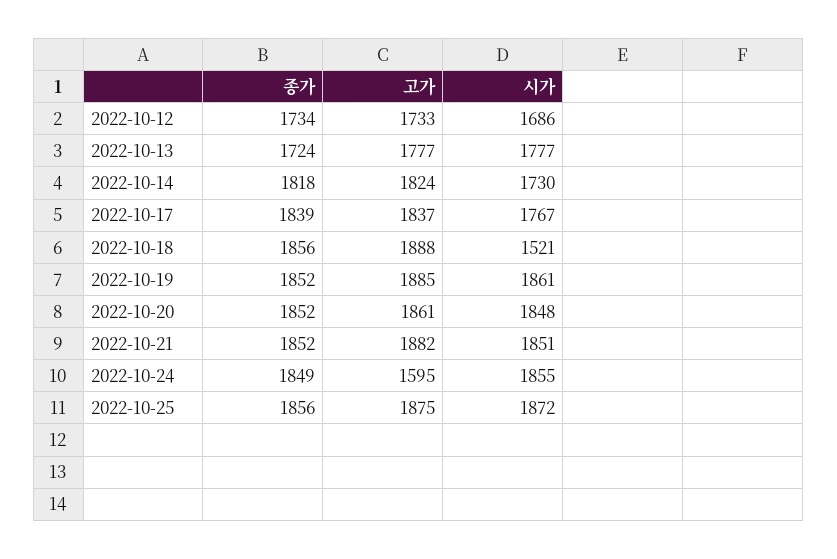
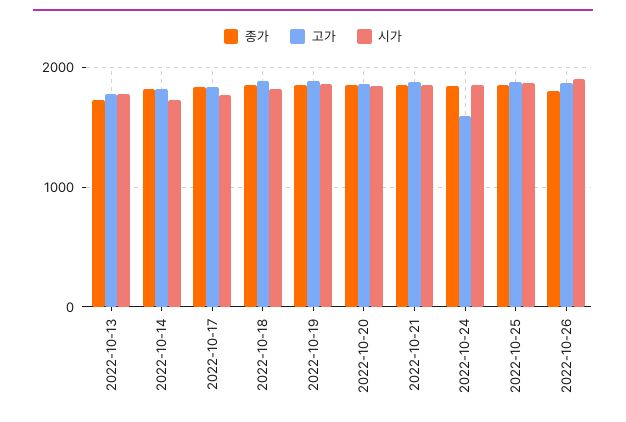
종가, 2022-10-12: 1734 -> none
고가, 2022-10-12: 1733 -> none
시가, 2022-10-12: 1686 -> none
시가, 2022-10-18: 1521 -> 1800
종가, 2022-10-26: none -> 1800
고가, 2022-10-26: none -> 1900
시가, 2022-10-26: none -> 1900

